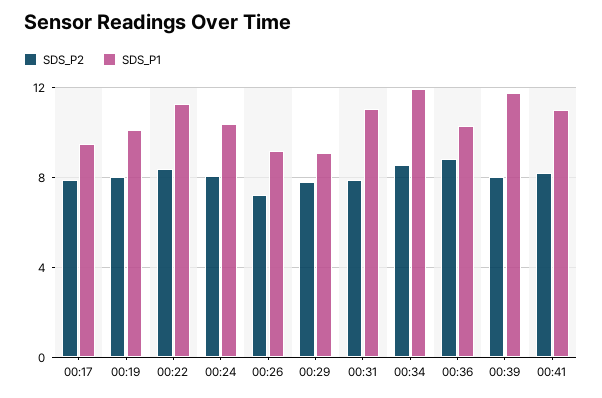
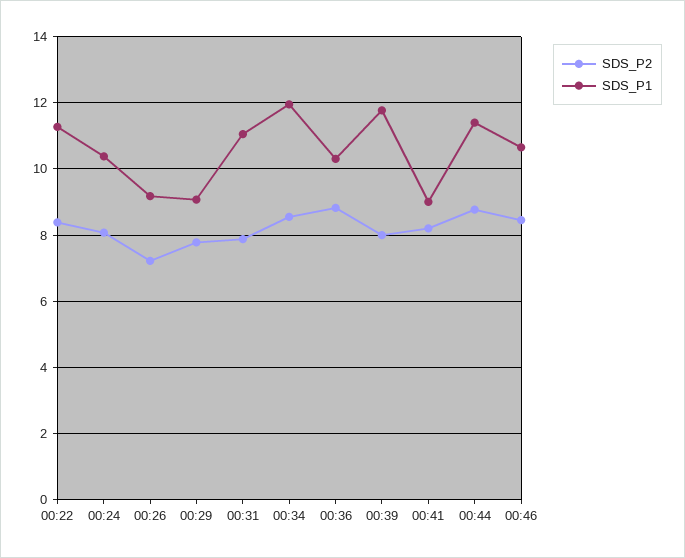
SDS_P2, 00:17: 8 -> none
SDS_P1, 00:17: 9.5 -> none
SDS_P2, 00:19: 8 -> none
SDS_P1, 00:19: 10 -> none
SDS_P1, 00:41: 11 -> 9
SDS_P2, 00:44: none -> 8.8
SDS_P1, 00:44: none -> 11.4
SDS_P2, 00:46: none -> 8.4
SDS_P1, 00:46: none -> 10.6

